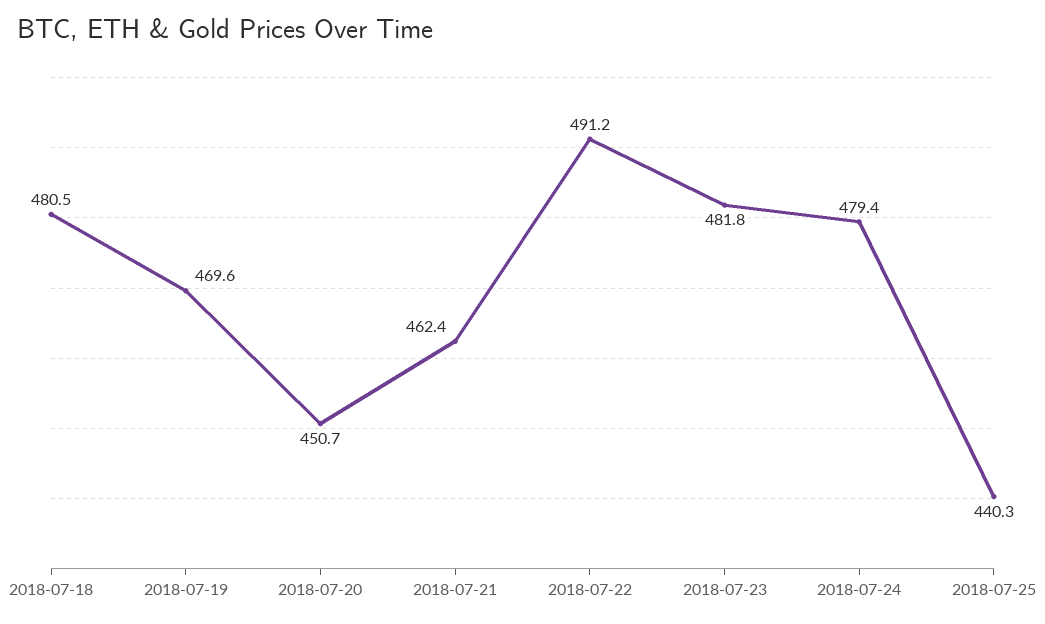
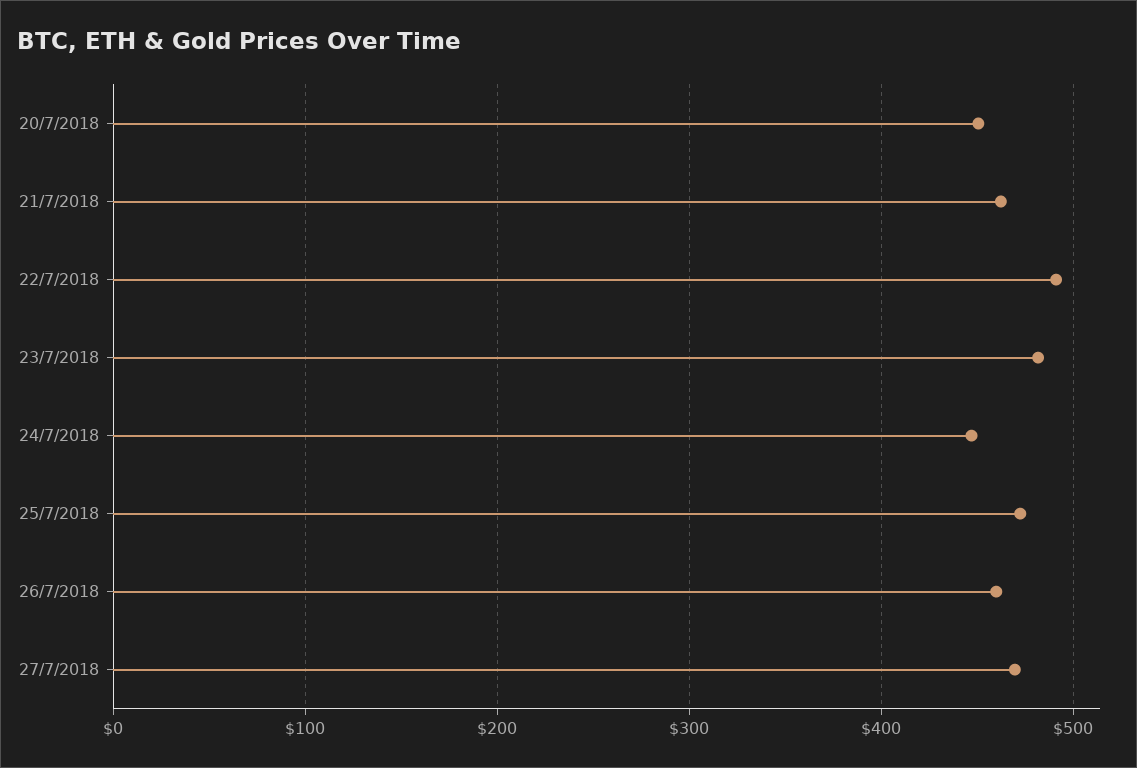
2018-07-18: 480.5 -> none
2018-07-19: 469.6 -> none
2018-07-24: 479.4 -> 450
2018-07-25: 440.3 -> 470
26/7/2018: none -> 460
27/7/2018: none -> 470

